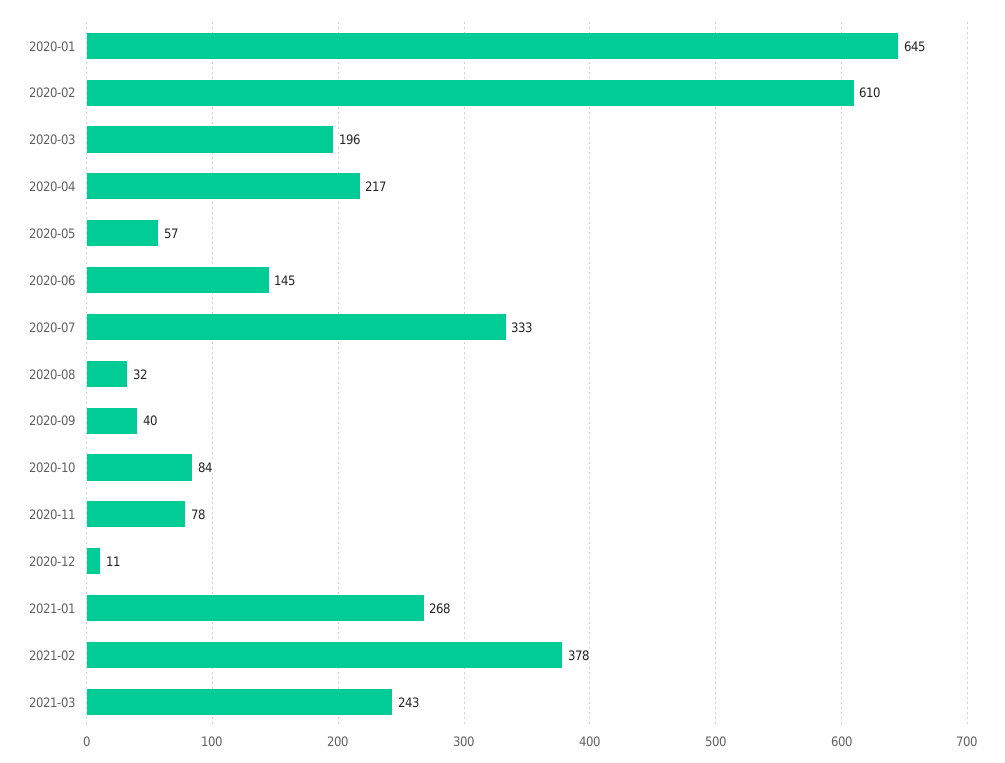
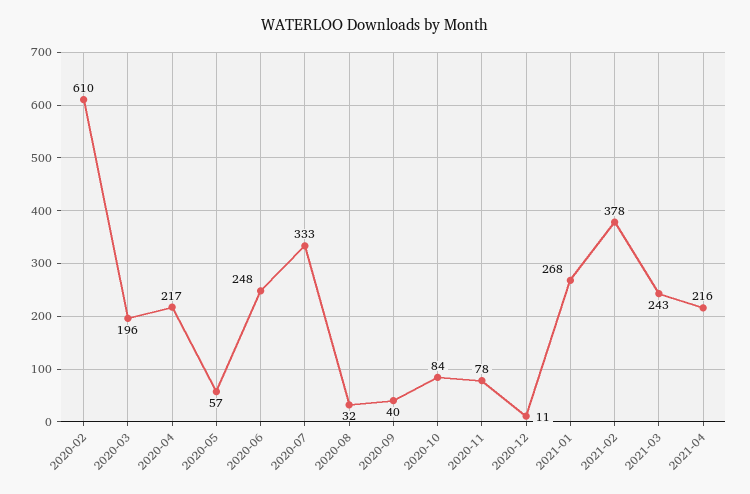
2020-01: 645 -> none
2020-06: 145 -> 248
2021-04: none -> 216

